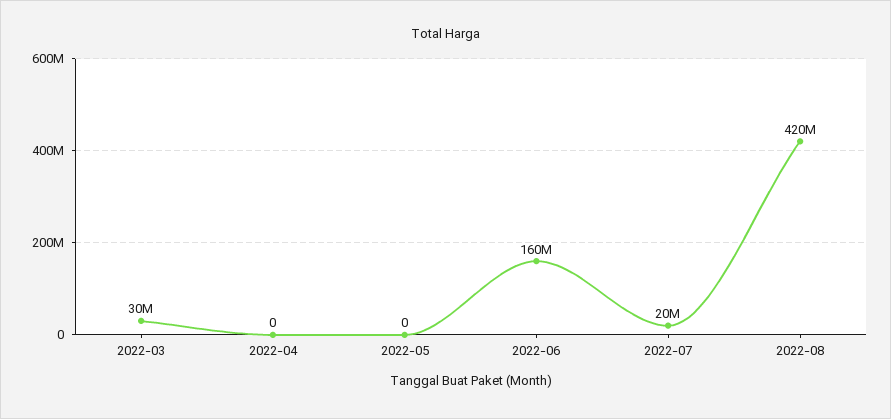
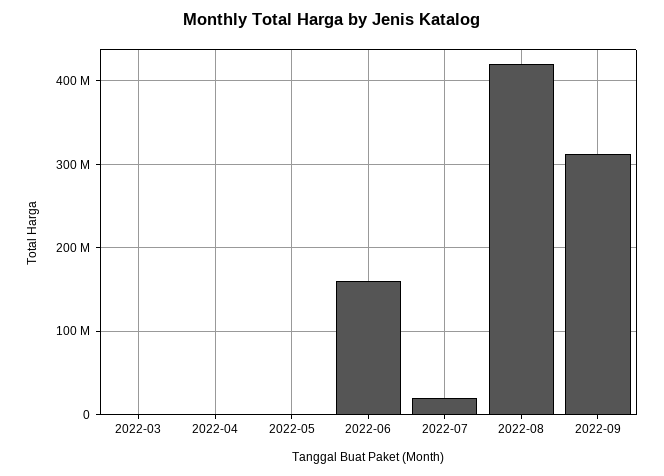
2022-03: 30000000 -> 0
2022-09: none -> 310000000

